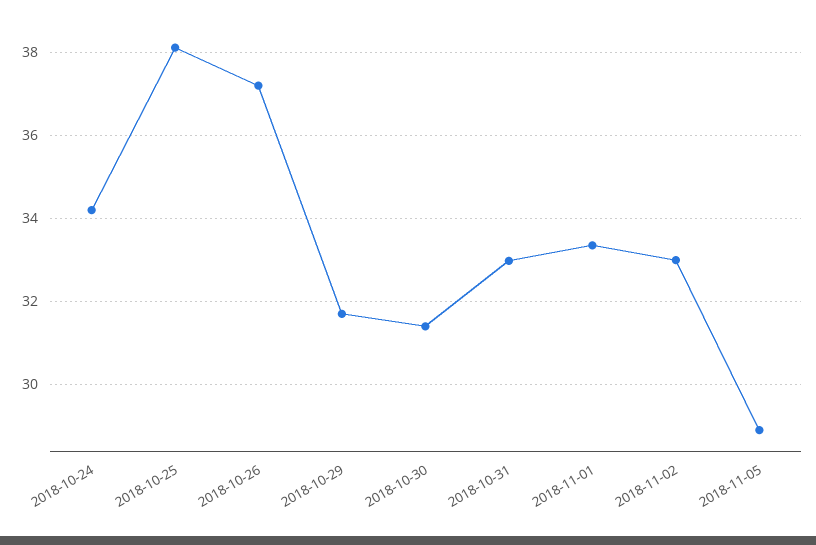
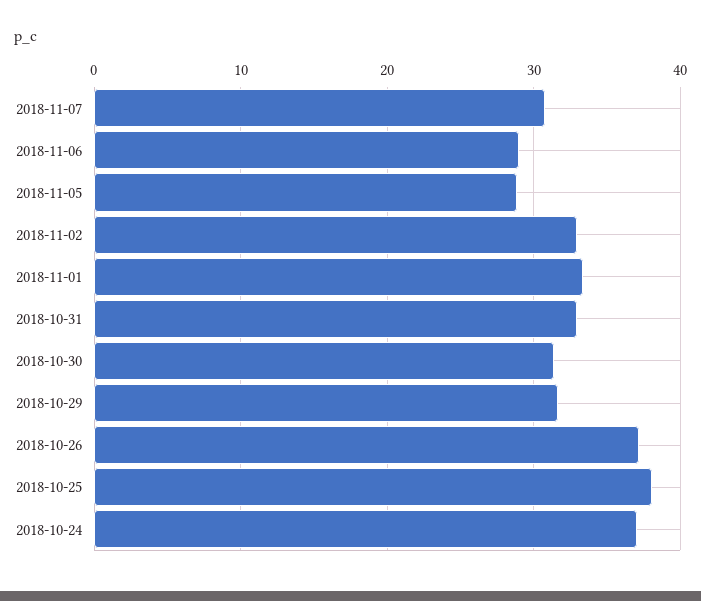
2018-10-24: 34.2 -> 37
2018-11-07: none -> 31
2018-11-06: none -> 29

